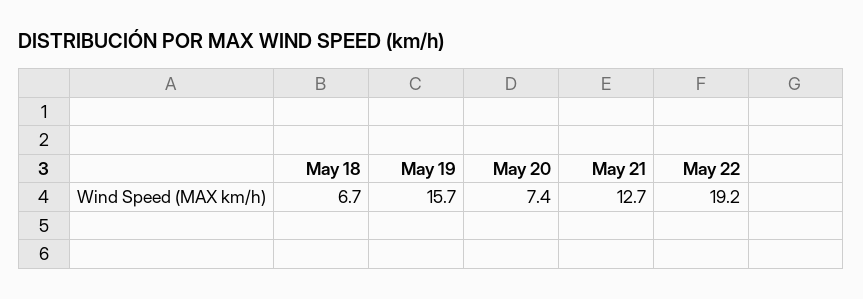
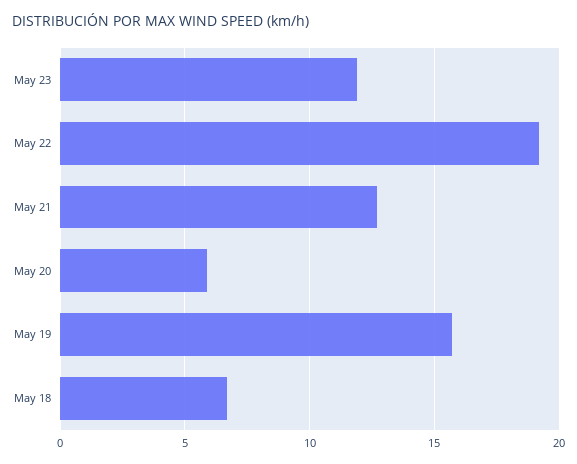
May 20: 7.4 -> 6
May 23: none -> 12

